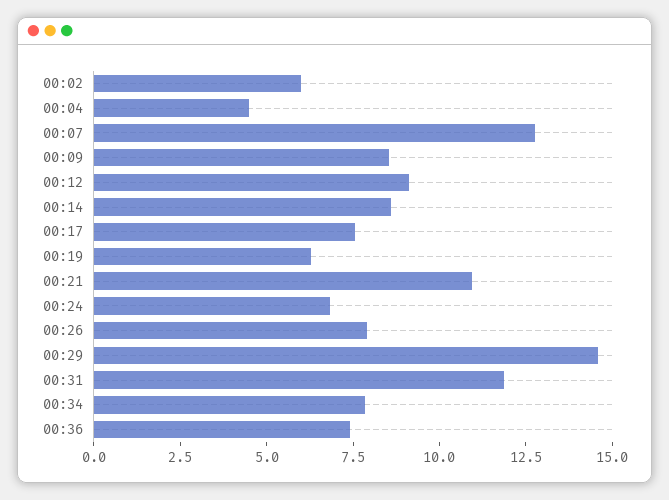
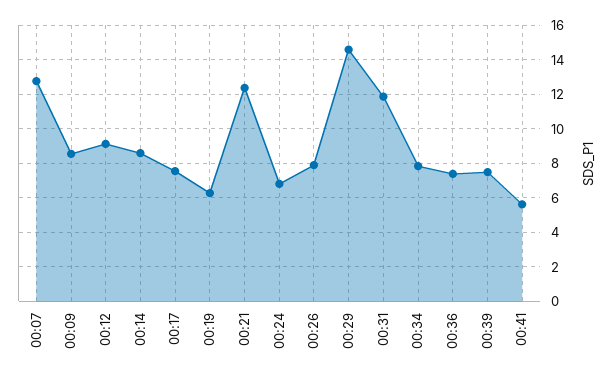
00:02: 6 -> none
00:04: 4.5 -> none
00:21: 11 -> 12.5
00:39: none -> 7.5
00:41: none -> 5.5

